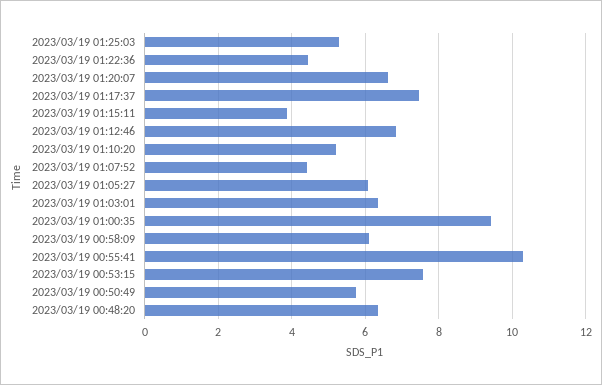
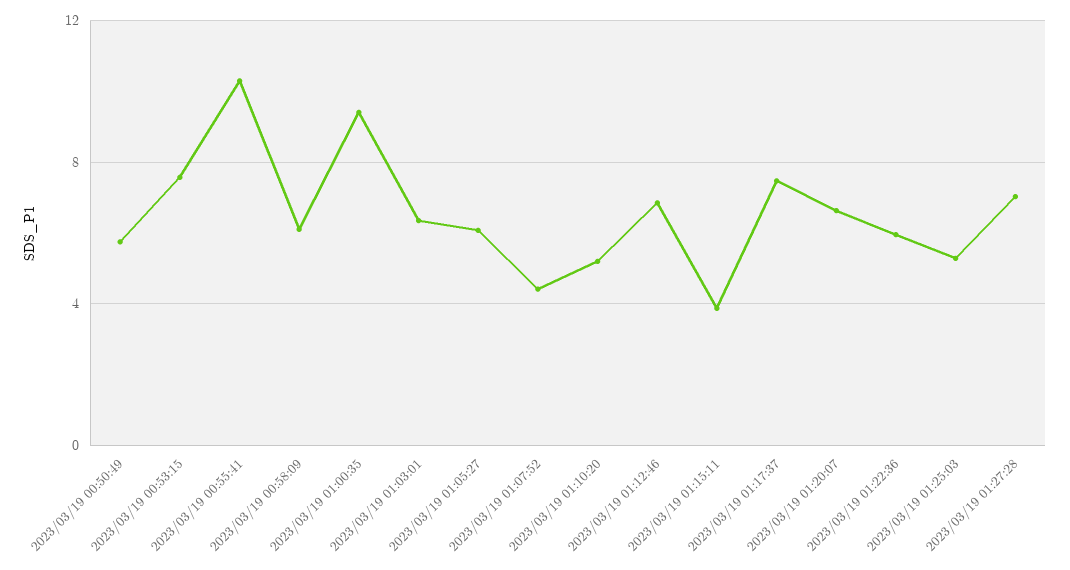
2023/03/19 01:22:36: 4.4 -> 6
2023/03/19 00:48:20: 6.4 -> none
2023/03/19 01:27:28: none -> 7

